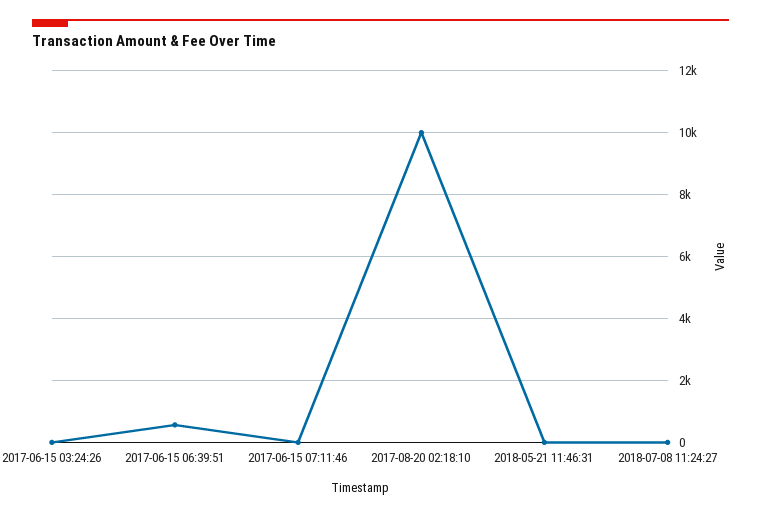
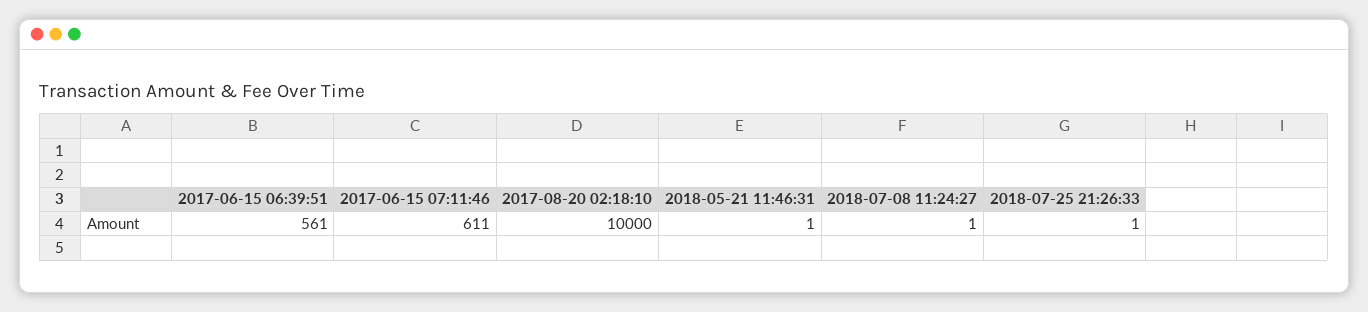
2017-06-15 03:24:26: 0 -> none
2017-06-15 07:11:46: 0 -> 611
2018-07-25 21:26:33: none -> 1

